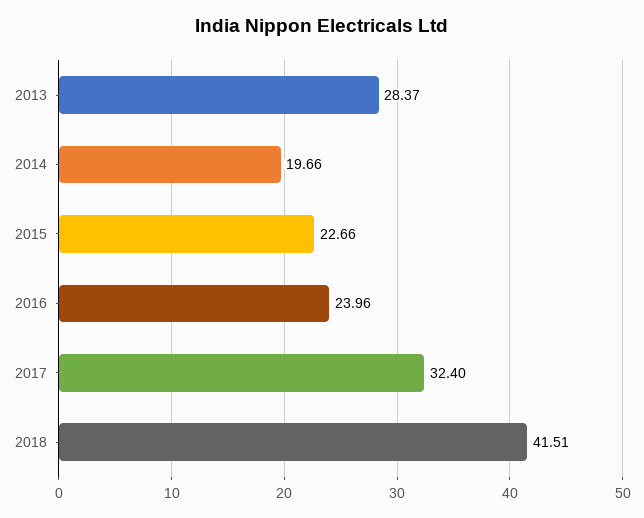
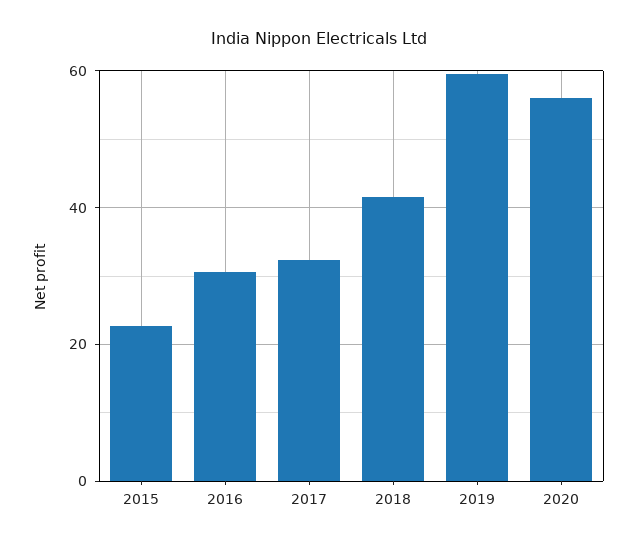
2013: 28.37 -> none
2014: 19.66 -> none
2016: 23.96 -> 30
2019: none -> 60
2020: none -> 56

